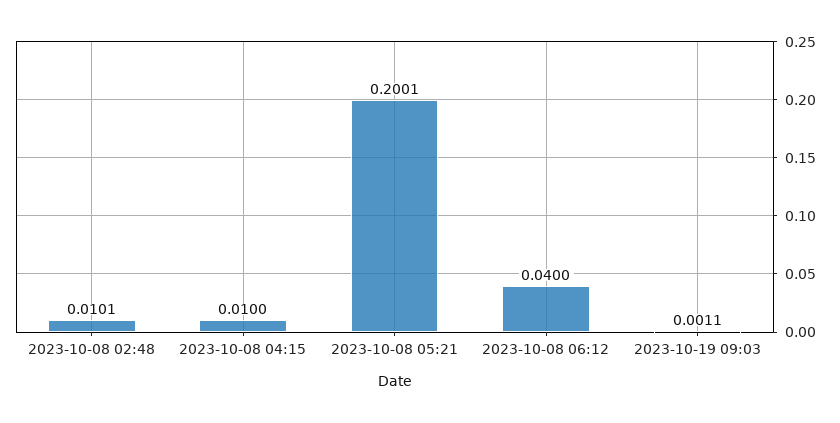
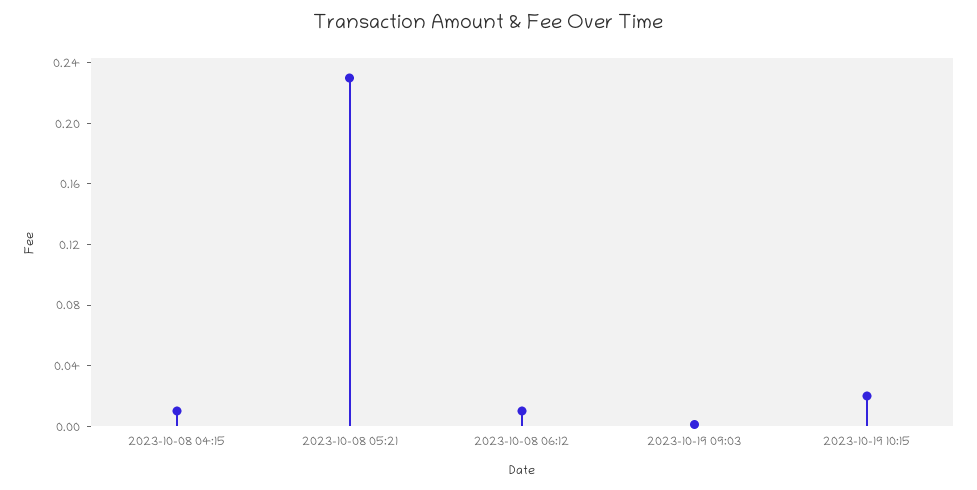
2023-10-08 02:48: 0.0101 -> none
2023-10-08 05:21: 0.2001 -> 0.23
2023-10-08 06:12: 0.04 -> 0.01
2023-10-19 10:15: none -> 0.02

